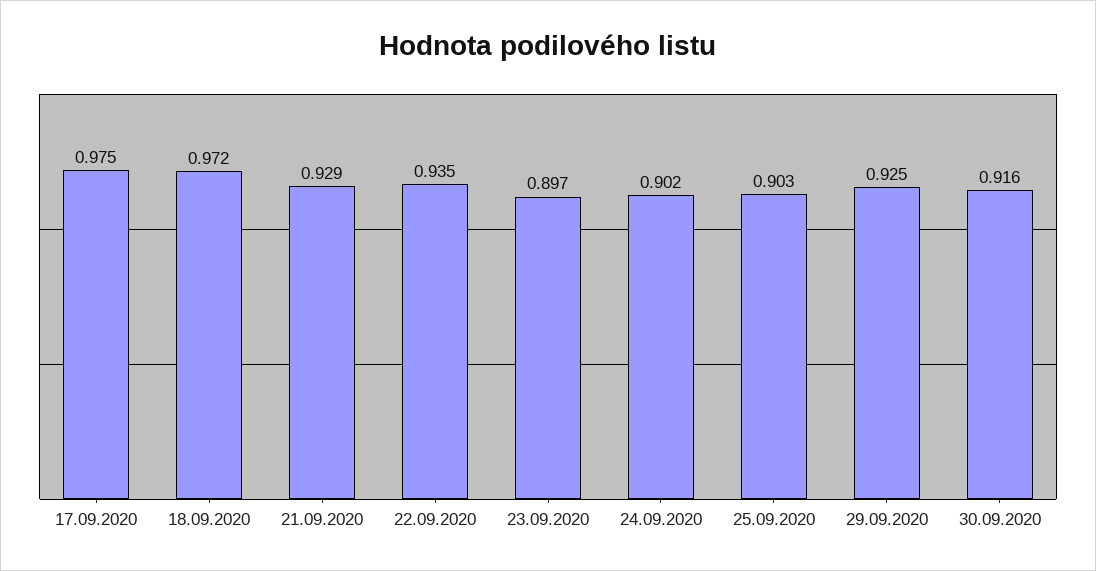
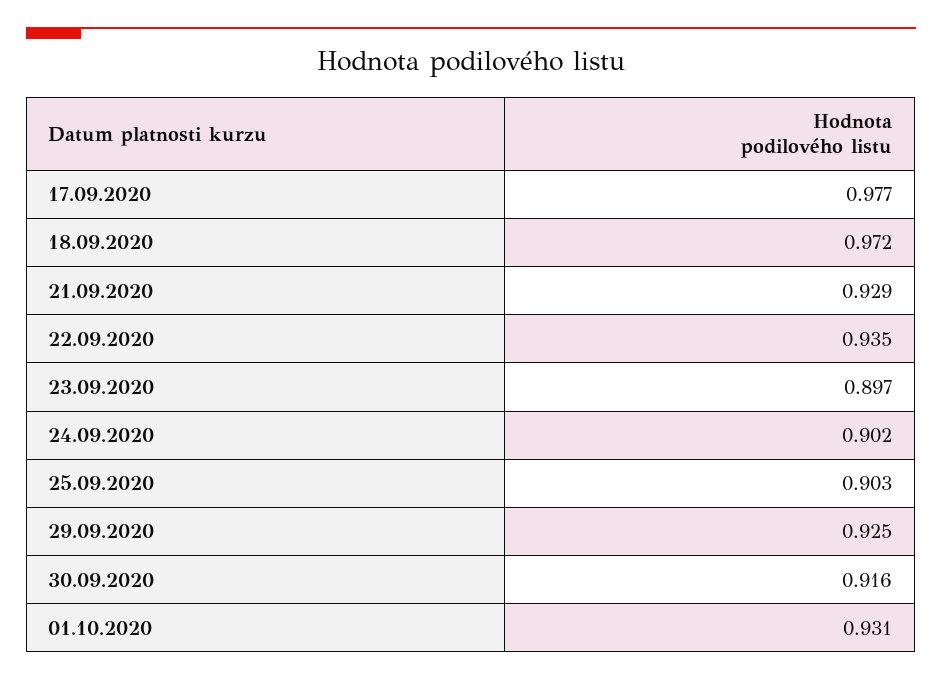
17.09.2020: 0.975 -> 0.977
01.10.2020: none -> 0.931

